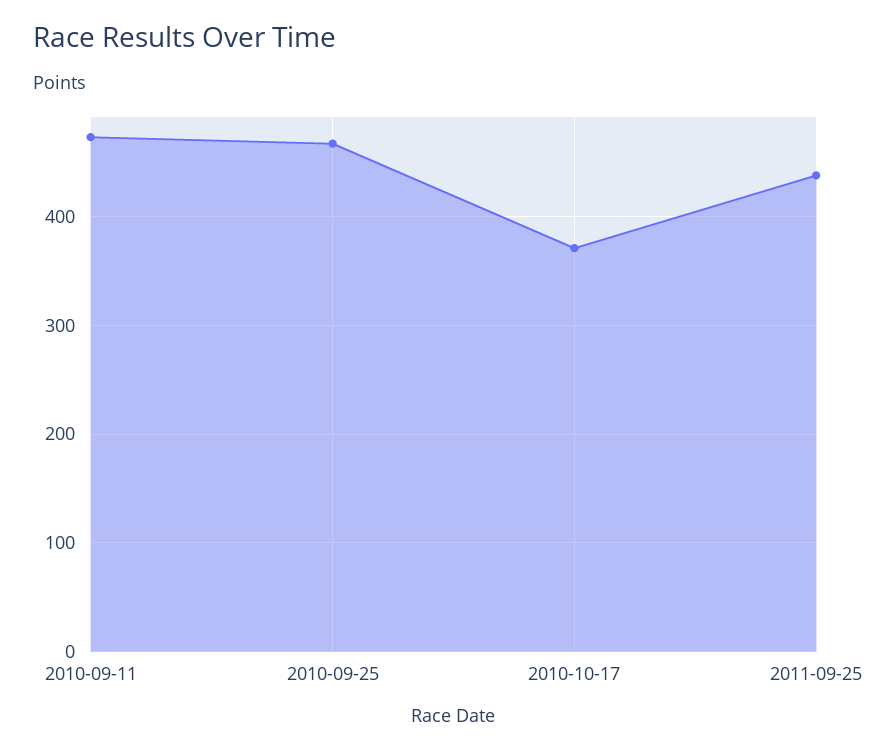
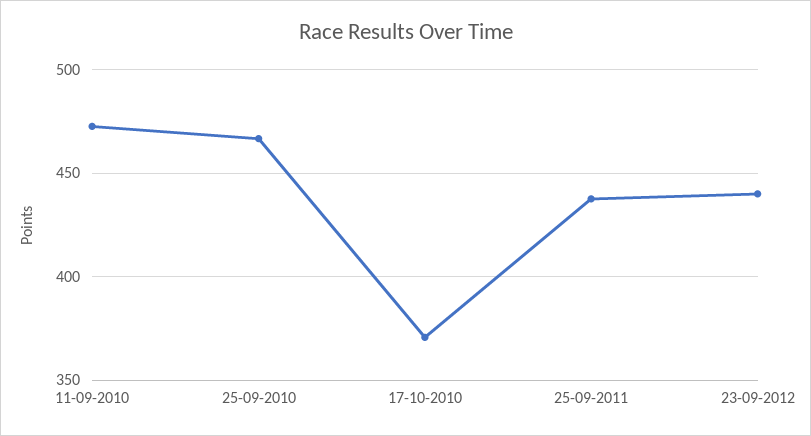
23-09-2012: none -> 440

